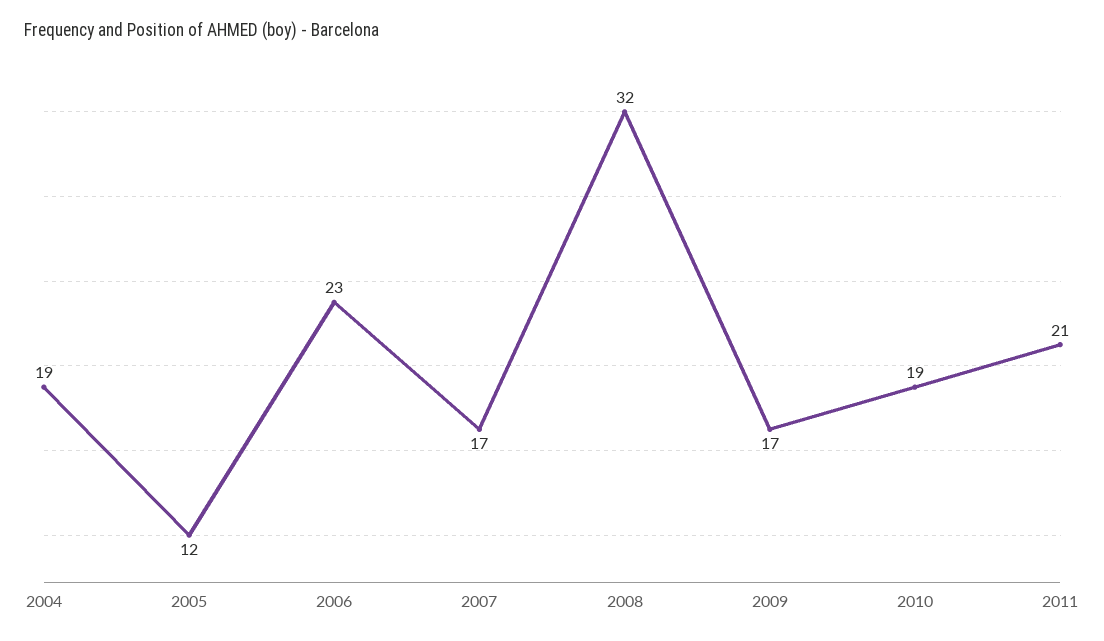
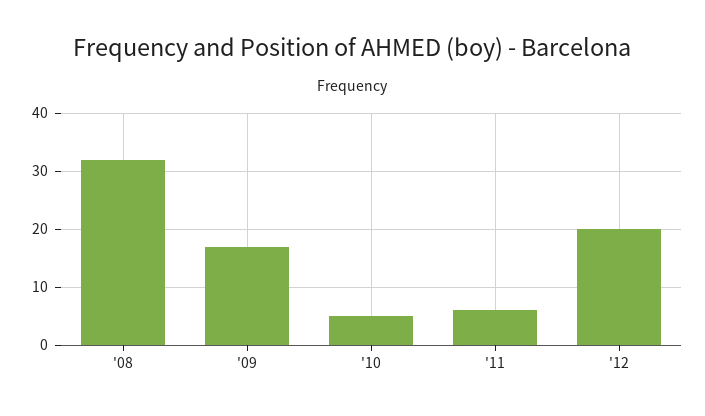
2004: 19 -> none
2005: 12 -> none
2006: 23 -> none
2007: 17 -> none
2010: 19 -> 5
2011: 21 -> 5
'12: none -> 20

